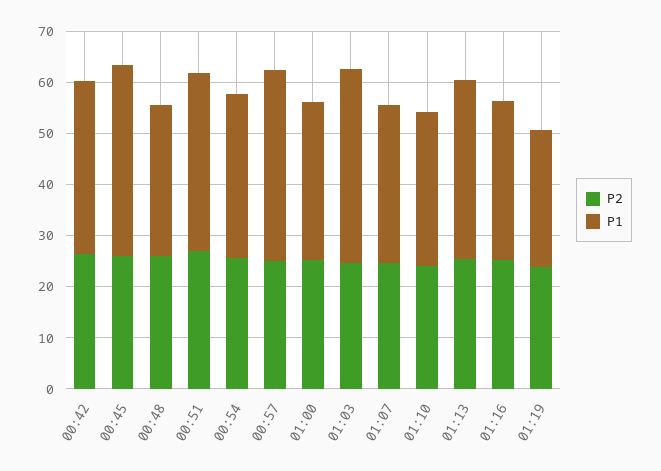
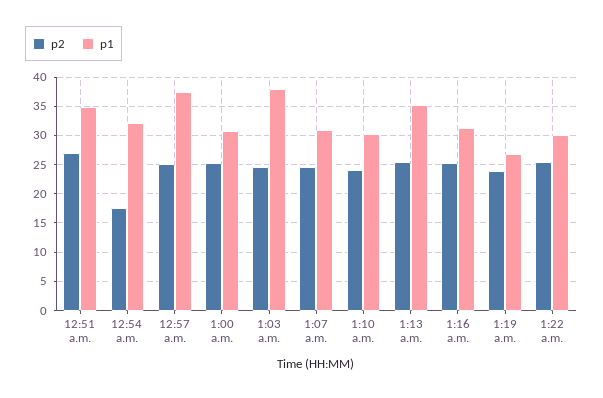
P2, 00:42: 26 -> none
P1, 00:42: 34 -> none
P2, 00:45: 26 -> none
P1, 00:45: 38 -> none
P2, 00:48: 26 -> none
P1, 00:48: 30 -> none
P2, 00:54: 26 -> 17.5
P2, 1:22 a.m.: none -> 25
P1, 1:22 a.m.: none -> 30

